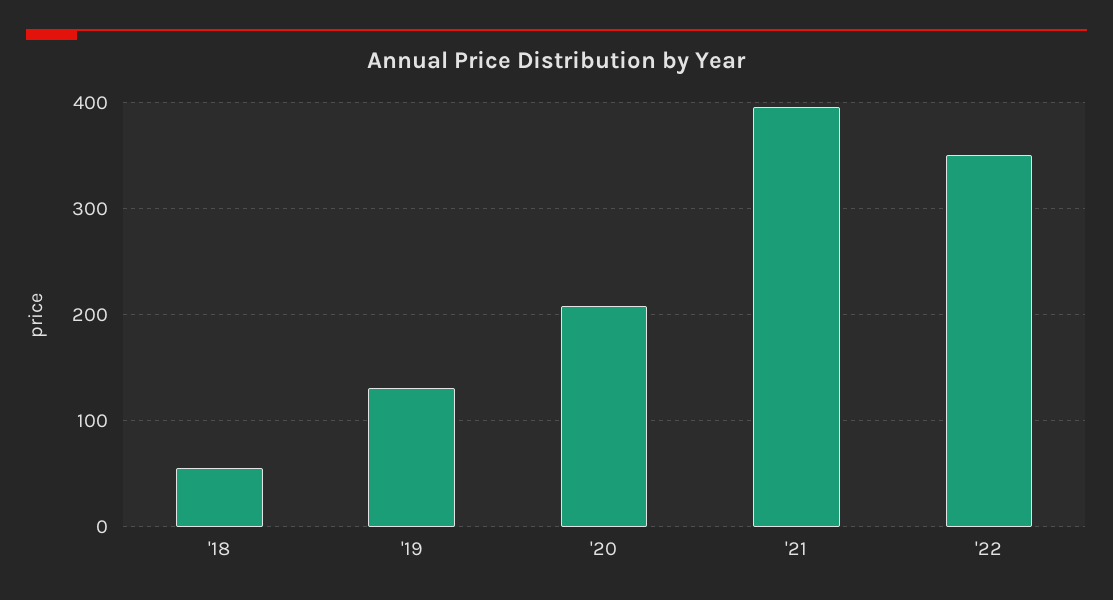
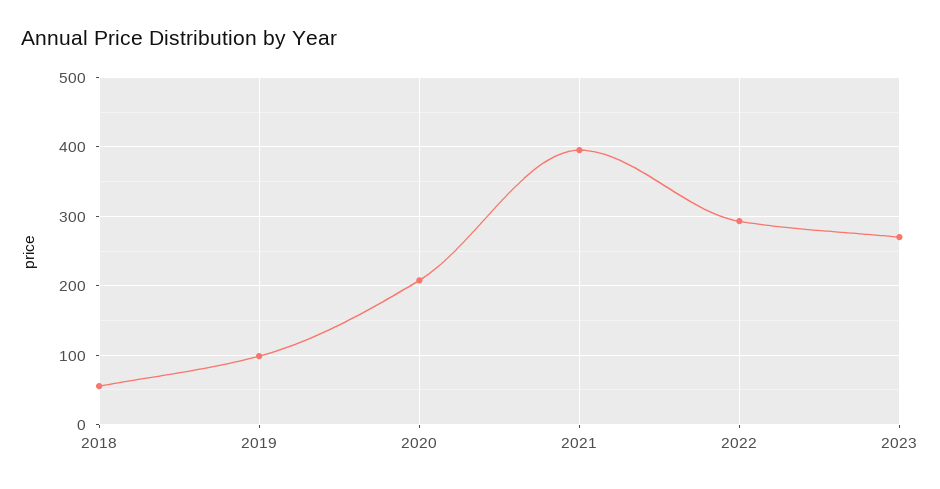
'19: 130 -> 100
'22: 350 -> 290
2023: none -> 270

